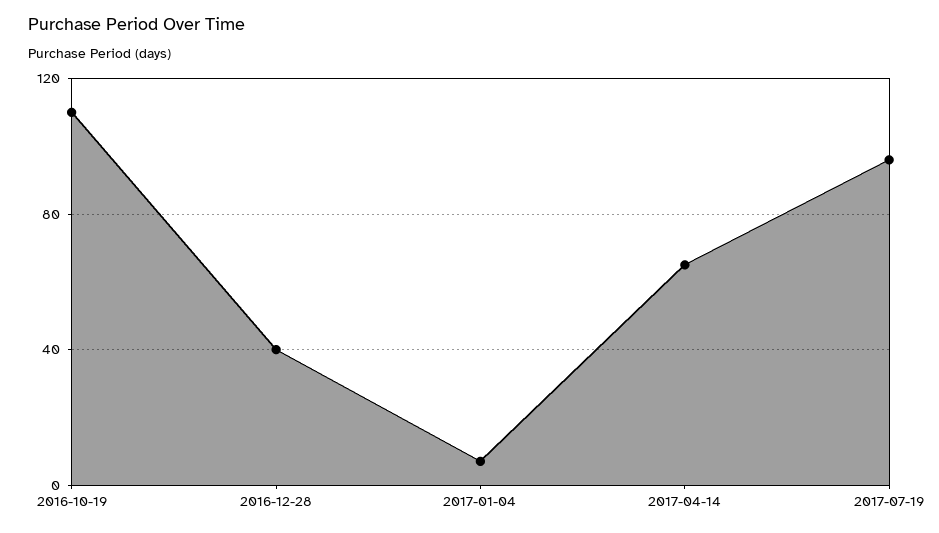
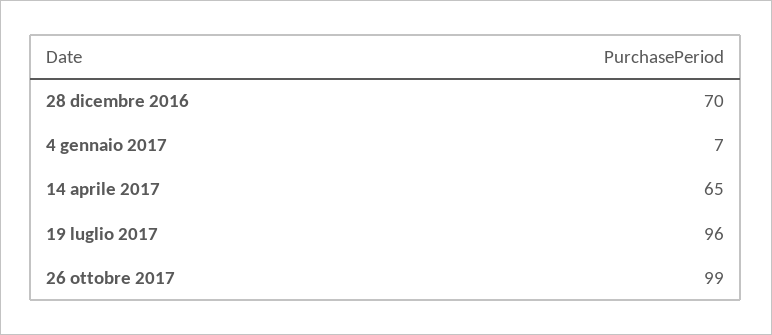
2016-10-19: 110 -> none
2016-12-28: 40 -> 70
26 ottobre 2017: none -> 99

